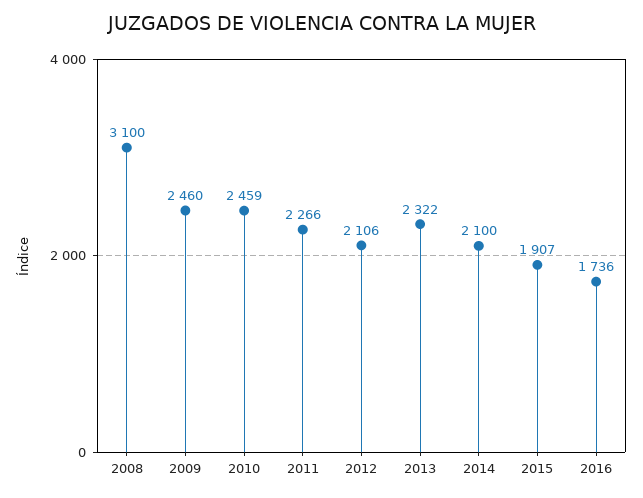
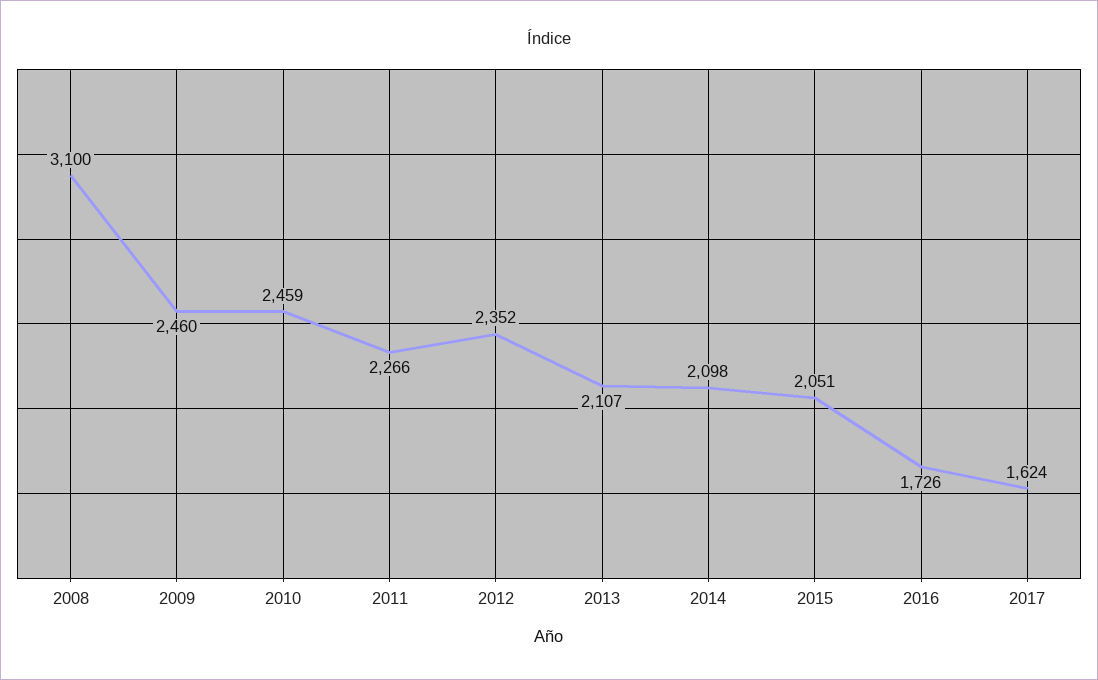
2012: 2106 -> 2352
2013: 2322 -> 2107
2014: 2100 -> 2098
2015: 1907 -> 2051
2016: 1736 -> 1726
2017: none -> 1624

